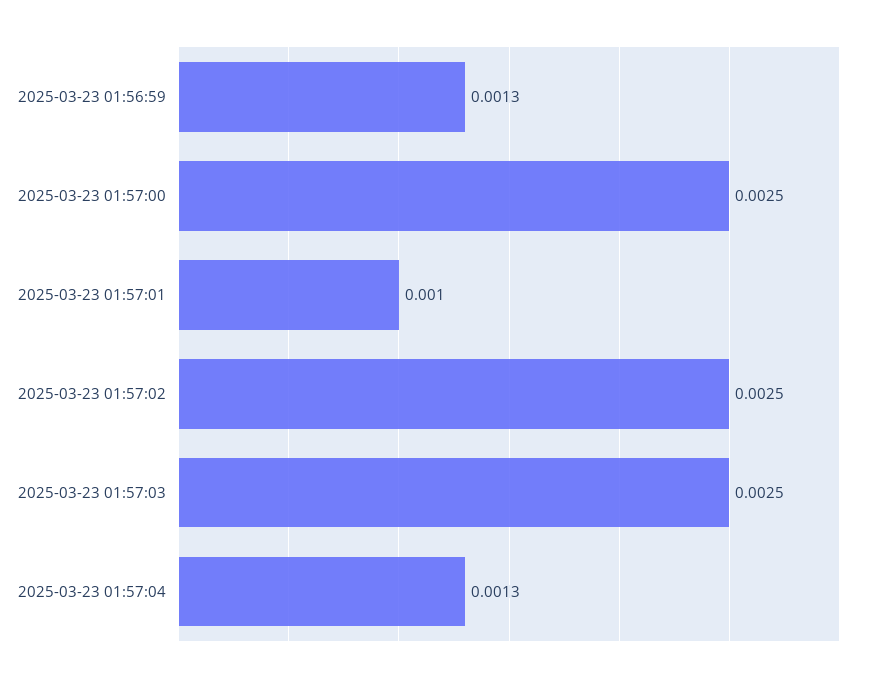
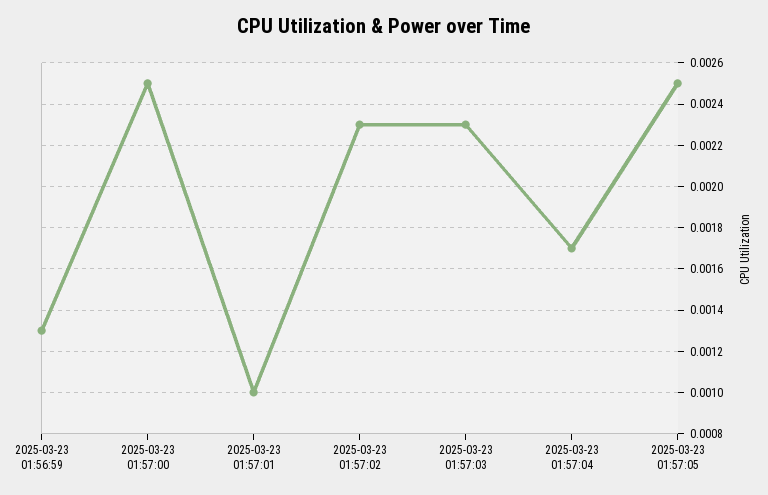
2025-03-23 01:57:02: 0.0025 -> 0.0023
2025-03-23 01:57:03: 0.0025 -> 0.0023
2025-03-23 01:57:04: 0.0013 -> 0.0017
2025-03-23 01:57:05: none -> 0.0025

